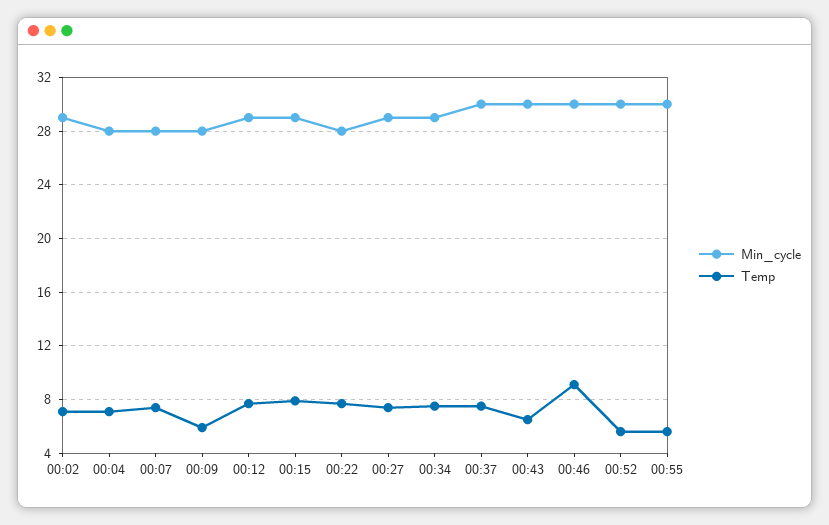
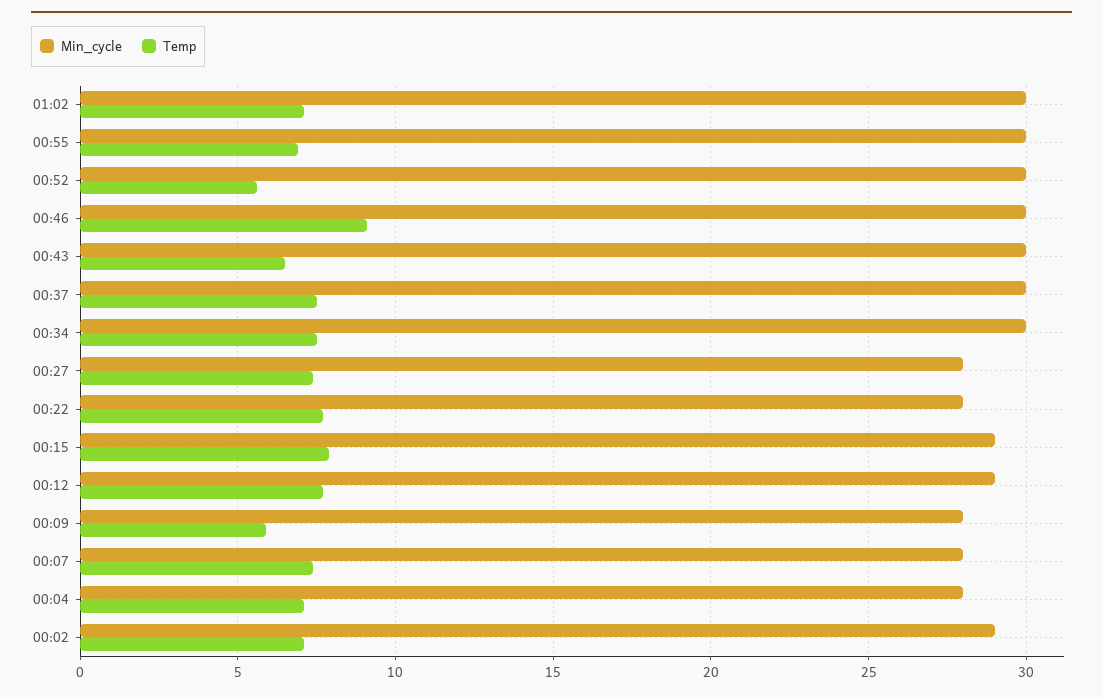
Min_cycle, 00:27: 29 -> 28
Min_cycle, 00:34: 29 -> 30
Temp, 00:55: 5.5 -> 7
Min_cycle, 01:02: none -> 30
Temp, 01:02: none -> 7

